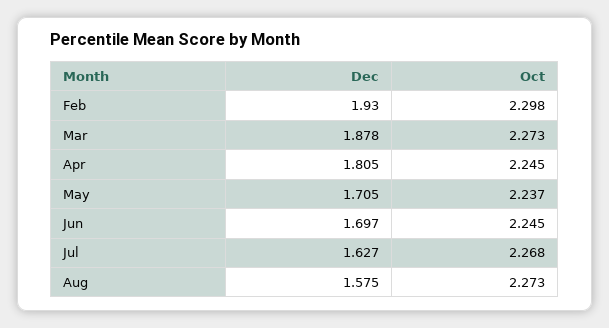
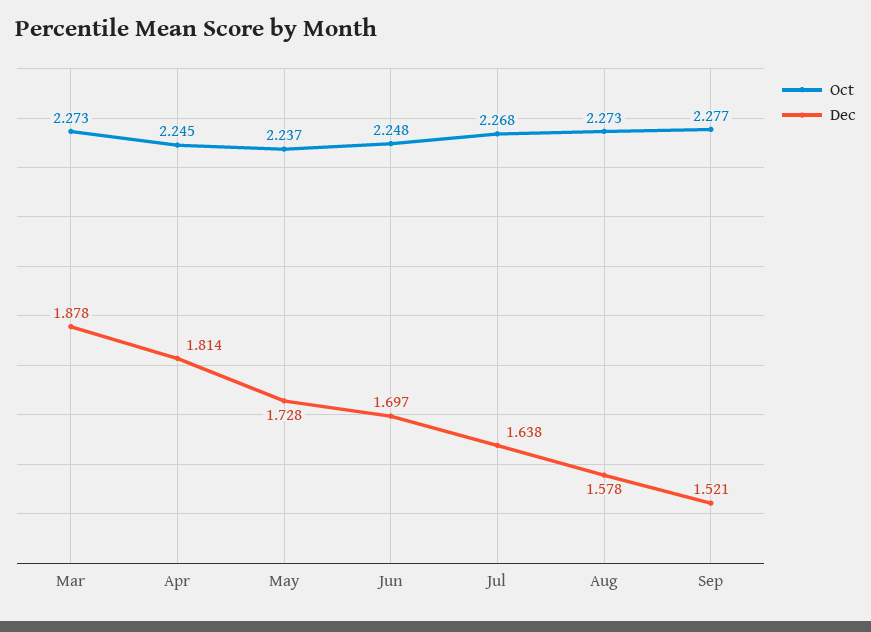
Dec, Feb: 1.93 -> none
Oct, Feb: 2.298 -> none
Dec, Apr: 1.805 -> 1.814
Dec, May: 1.705 -> 1.728
Oct, Jun: 2.245 -> 2.248
Dec, Jul: 1.627 -> 1.638
Dec, Aug: 1.575 -> 1.578
Oct, Sep: none -> 2.277
Dec, Sep: none -> 1.521

